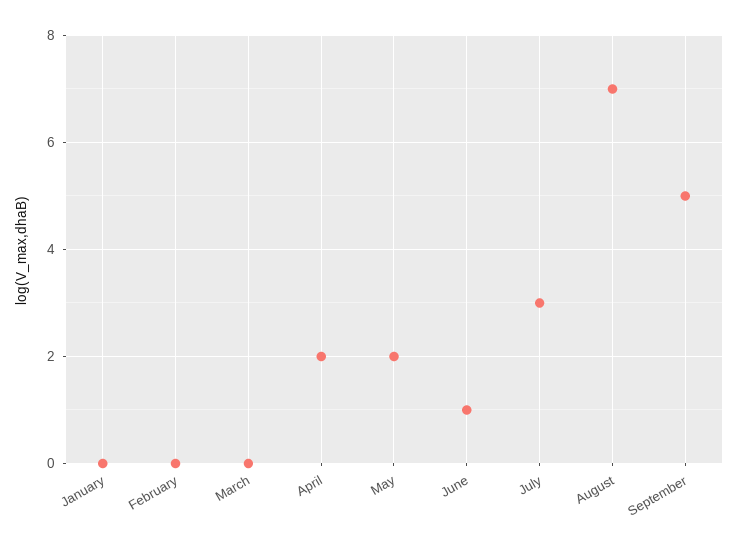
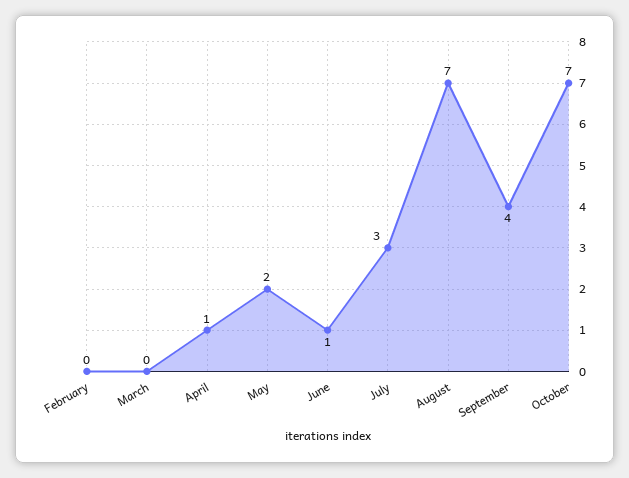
January: 0 -> none
April: 2 -> 1
September: 5 -> 4
October: none -> 7

